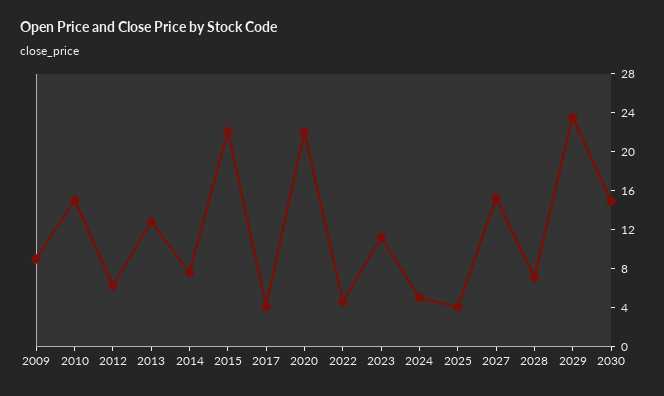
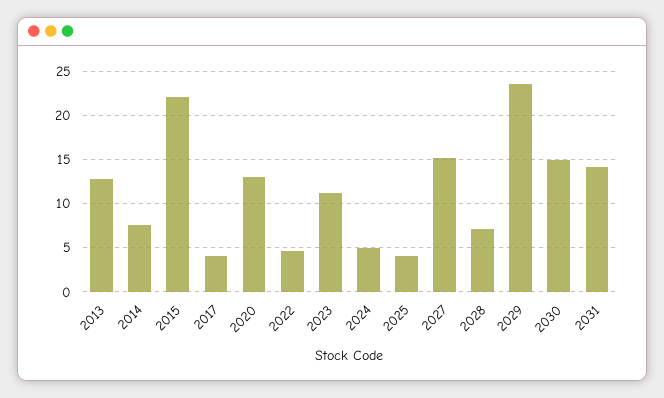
2009: 9 -> none
2010: 15 -> none
2012: 6 -> none
2020: 22 -> 13
2031: none -> 14

